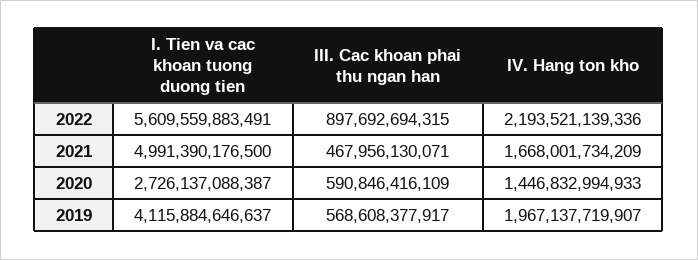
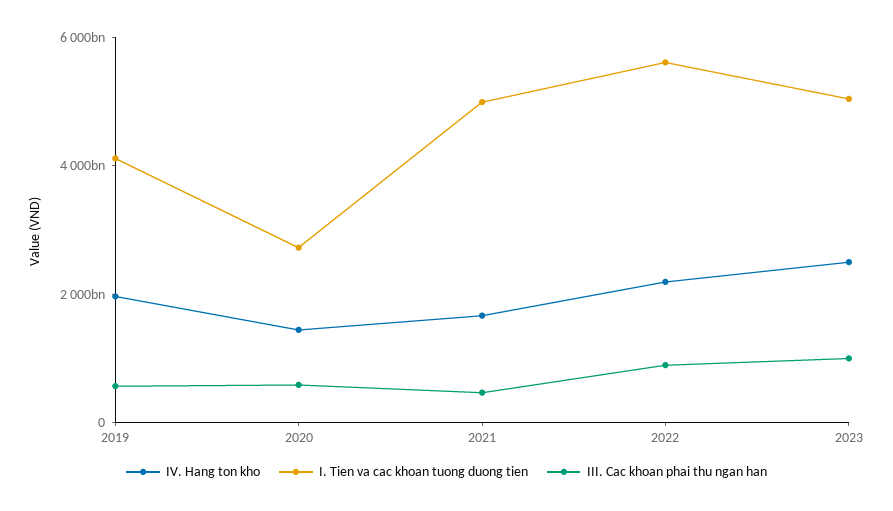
IV. Hang ton kho, 2023: none -> 2500000000000
I. Tien va cac khoan tuong duong tien, 2023: none -> 5000000000000
III. Cac khoan phai thu ngan han, 2023: none -> 1000000000000

